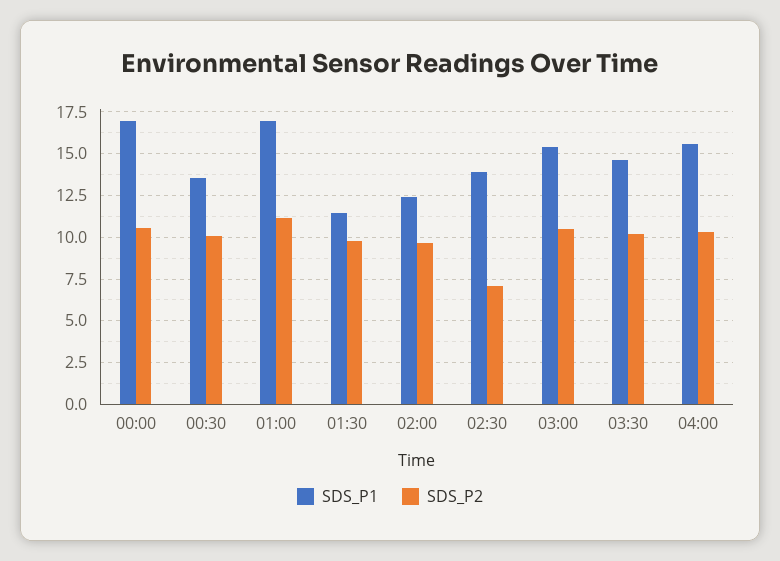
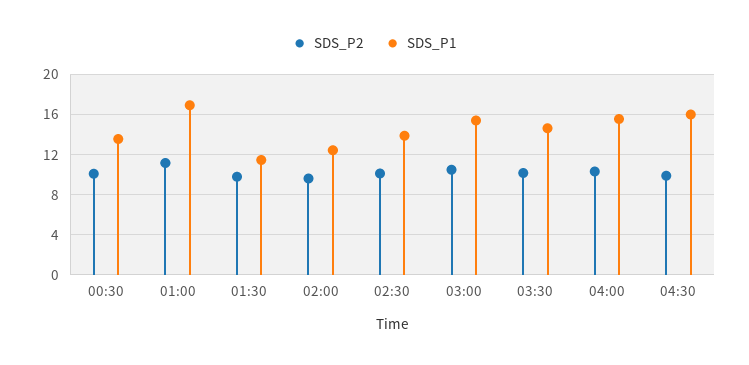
SDS_P1, 00:00: 17 -> none
SDS_P2, 00:00: 10.5 -> none
SDS_P2, 02:30: 7 -> 10
SDS_P2, 04:30: none -> 10
SDS_P1, 04:30: none -> 16

